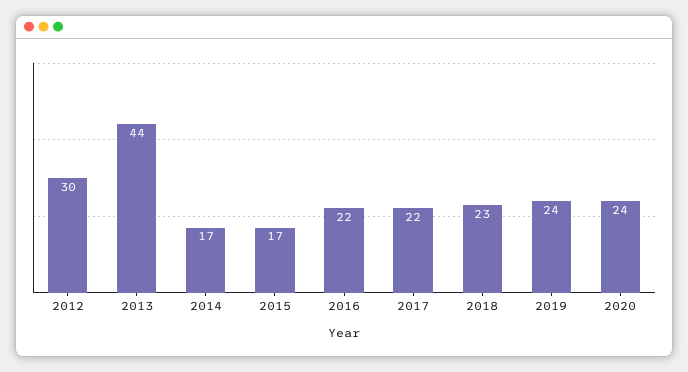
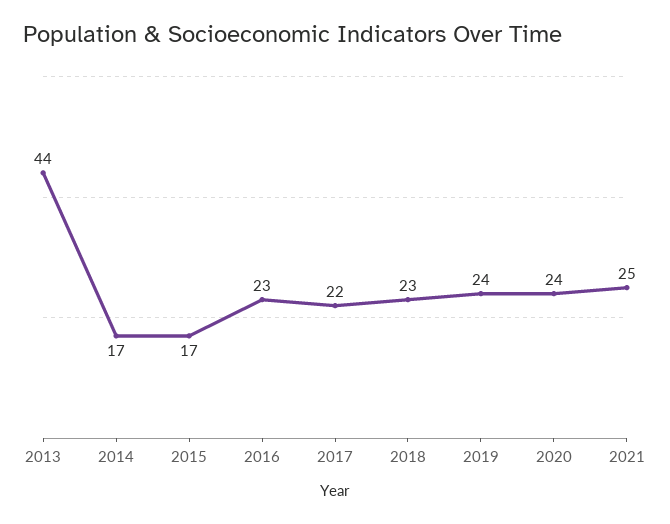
2012: 30 -> none
2016: 22 -> 23
2021: none -> 25

